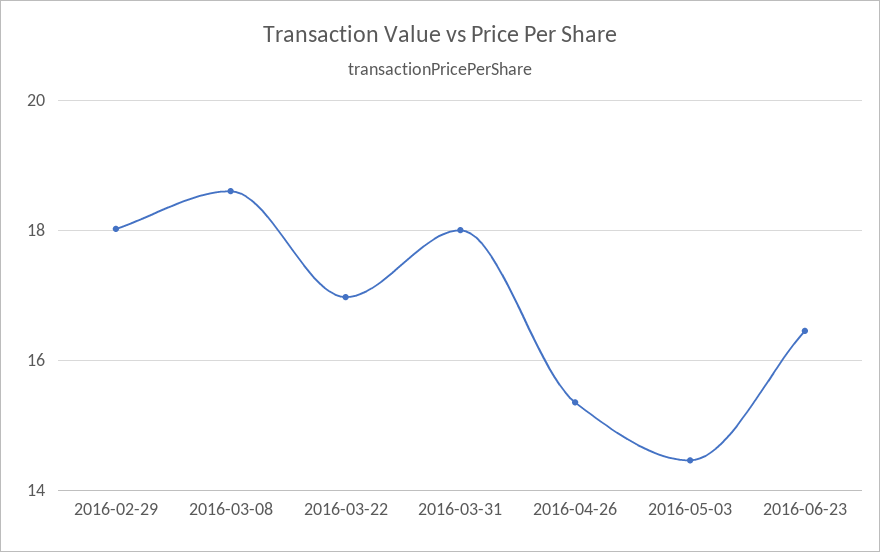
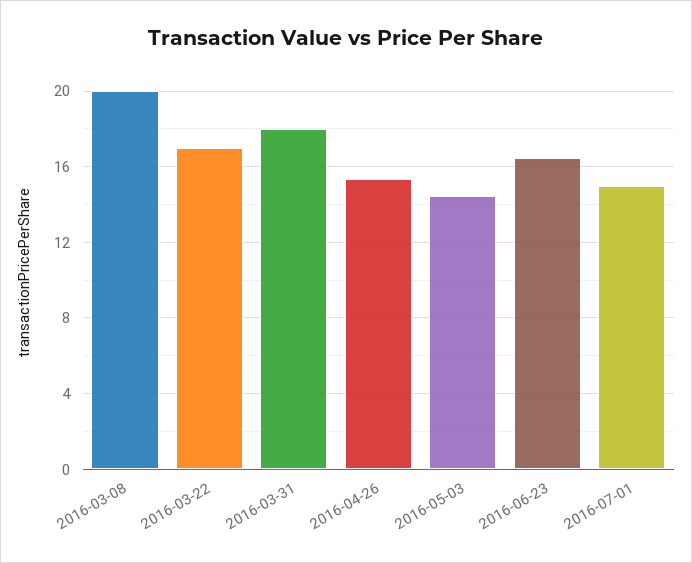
2016-02-29: 18 -> none
2016-03-08: 18.6 -> 20
2016-07-01: none -> 15

